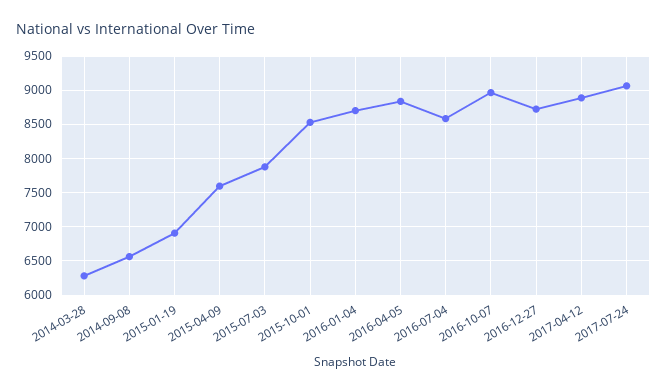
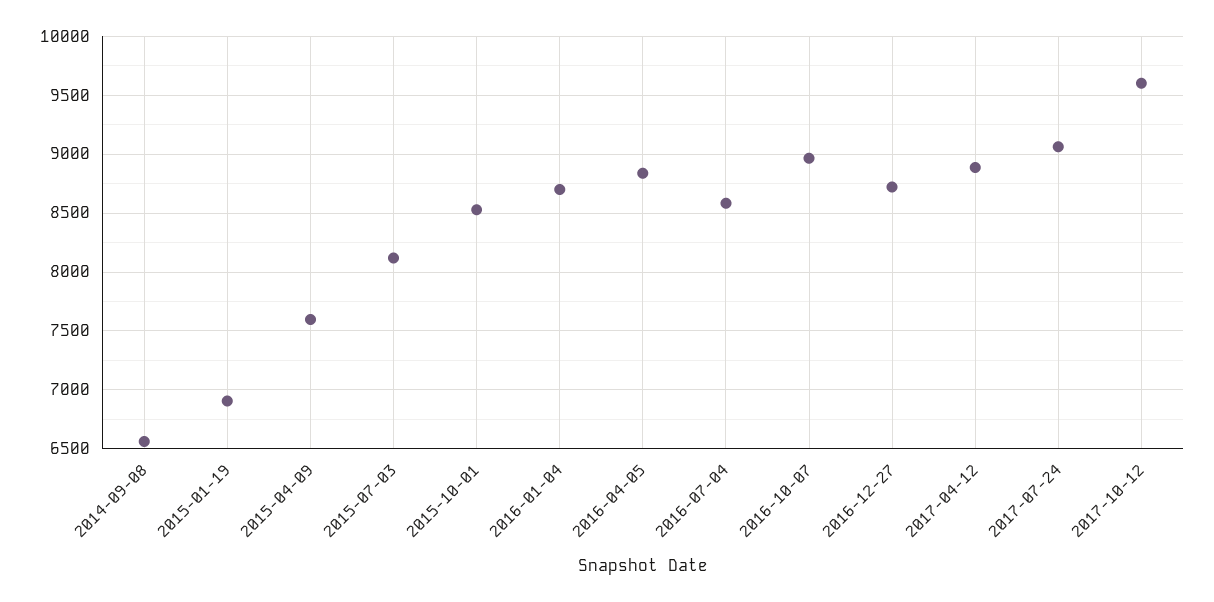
2014-03-28: 6300 -> none
2015-07-03: 7900 -> 8100
2017-10-12: none -> 9600

